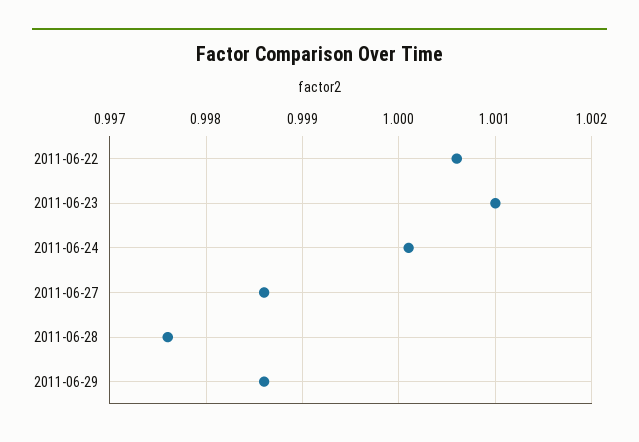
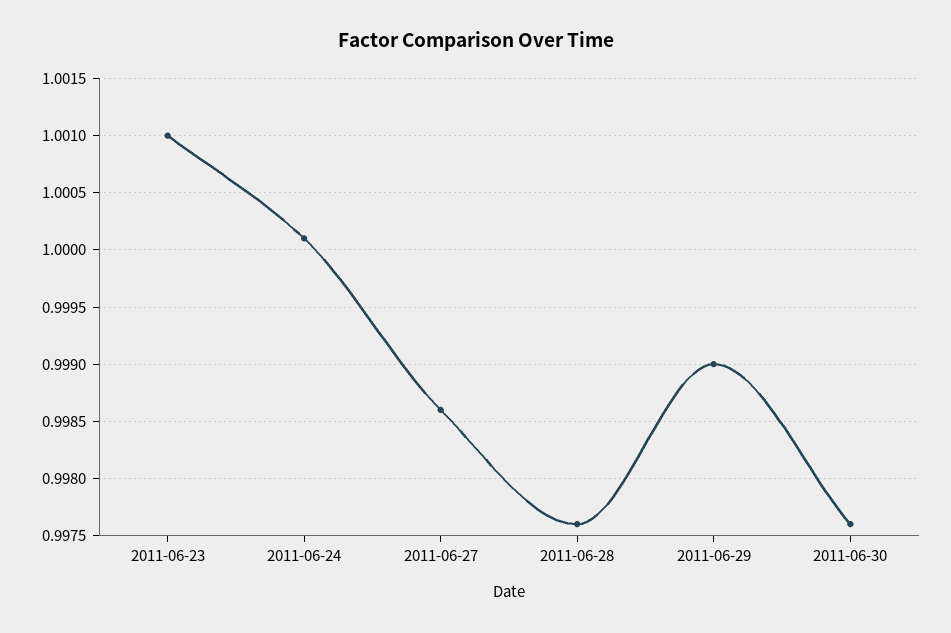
2011-06-22: 1.0006 -> none
2011-06-29: 0.9986 -> 0.999
2011-06-30: none -> 0.9976

